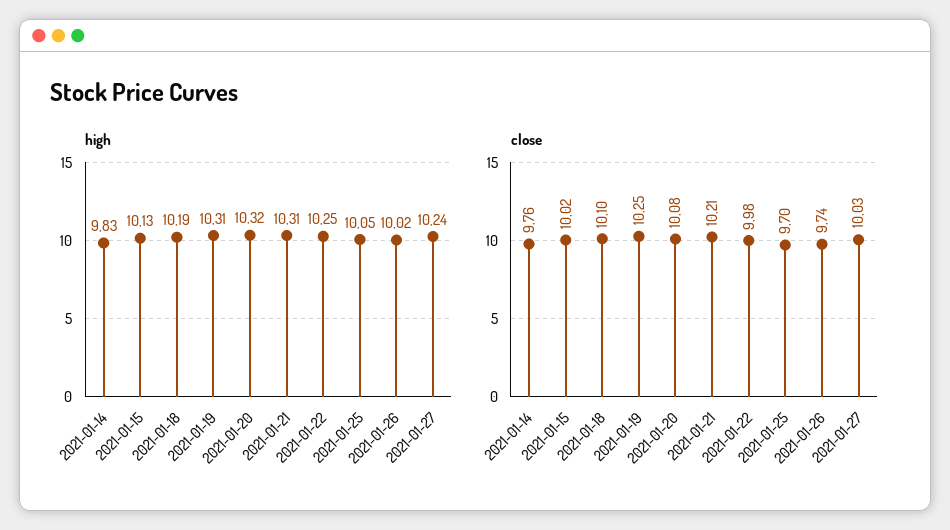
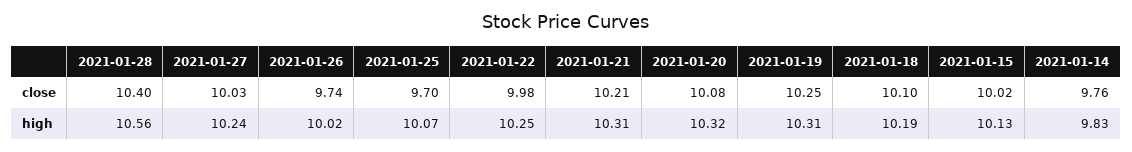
high, 2021-01-25: 10.05 -> 10.07
close, 2021-01-28: none -> 10.4
high, 2021-01-28: none -> 10.56

